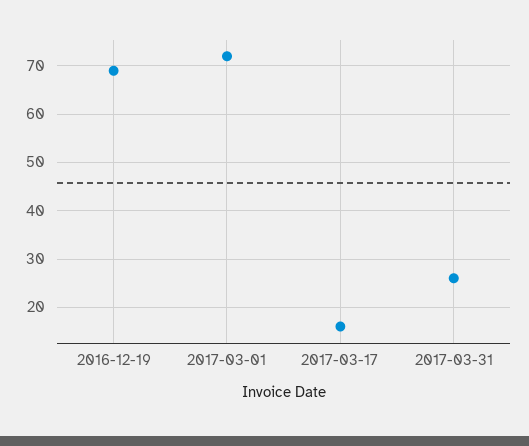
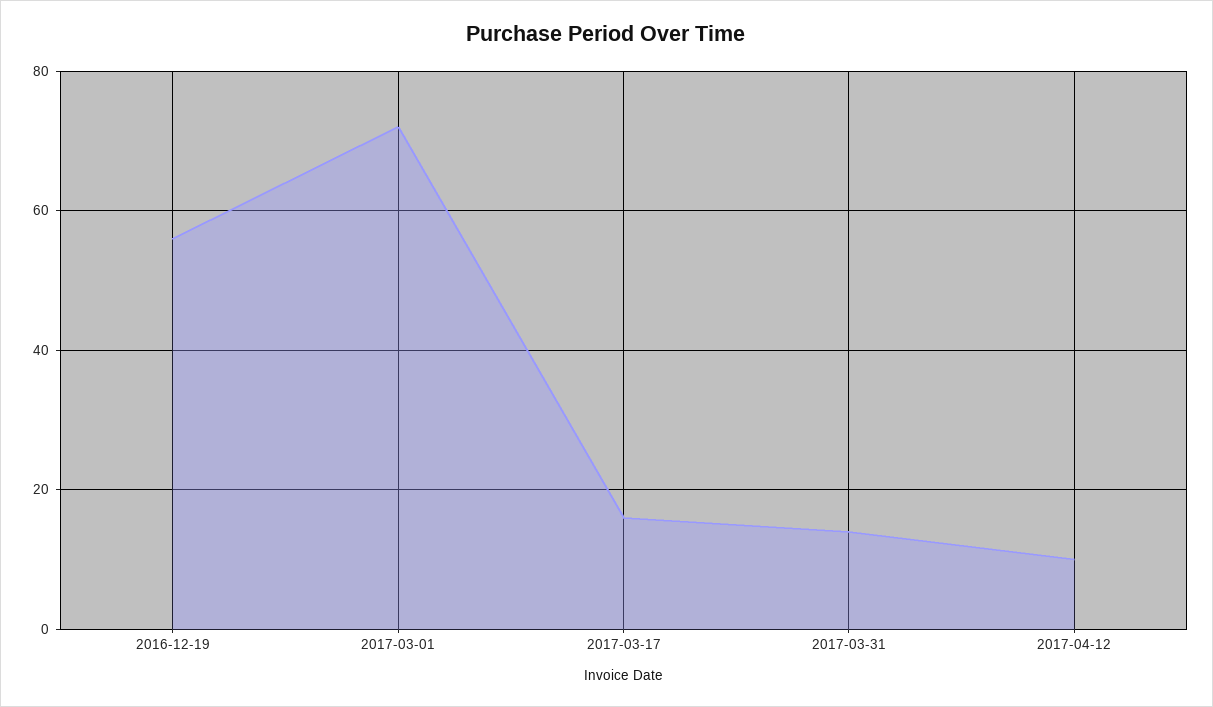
2016-12-19: 70 -> 55
2017-03-31: 25 -> 15
2017-04-12: none -> 10

